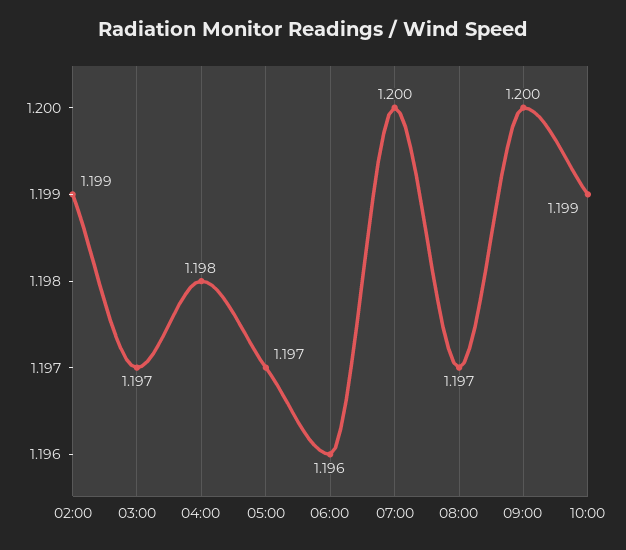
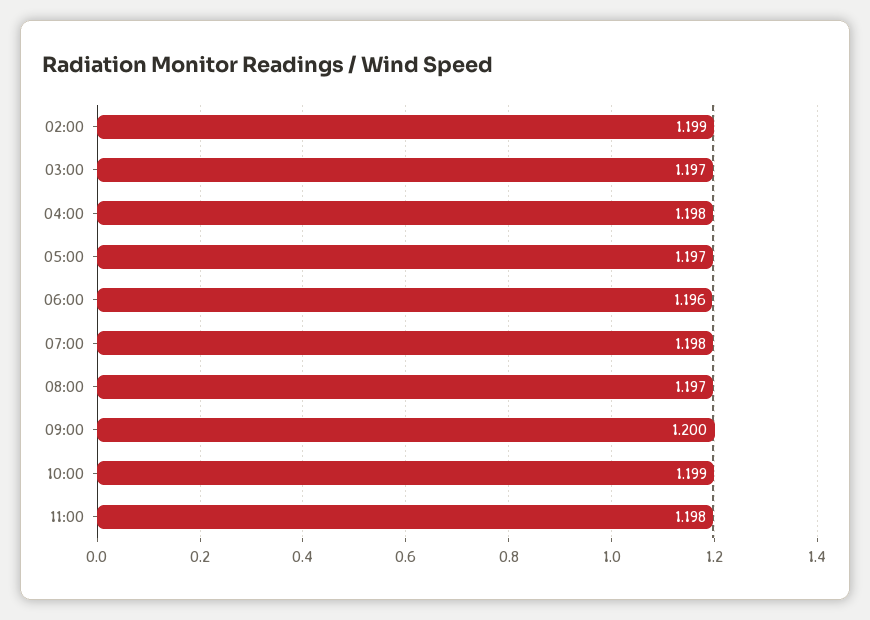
07:00: 1.2 -> 1.198
11:00: none -> 1.198

